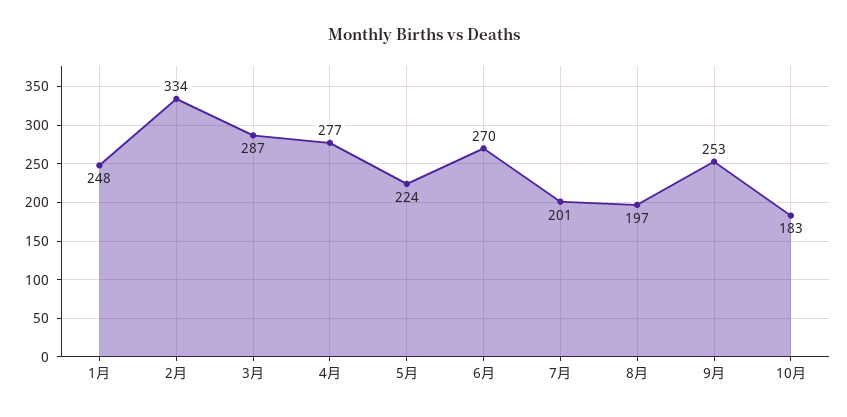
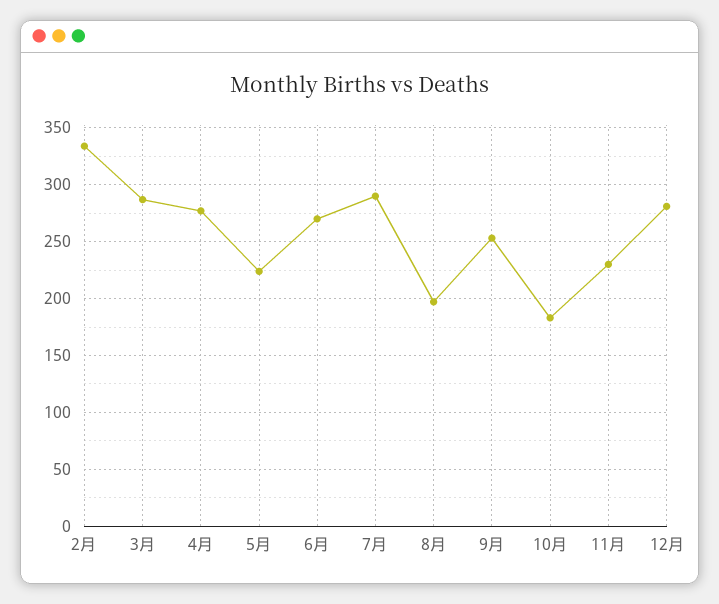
1月: 248 -> none
7月: 201 -> 290
11月: none -> 230
12月: none -> 280

